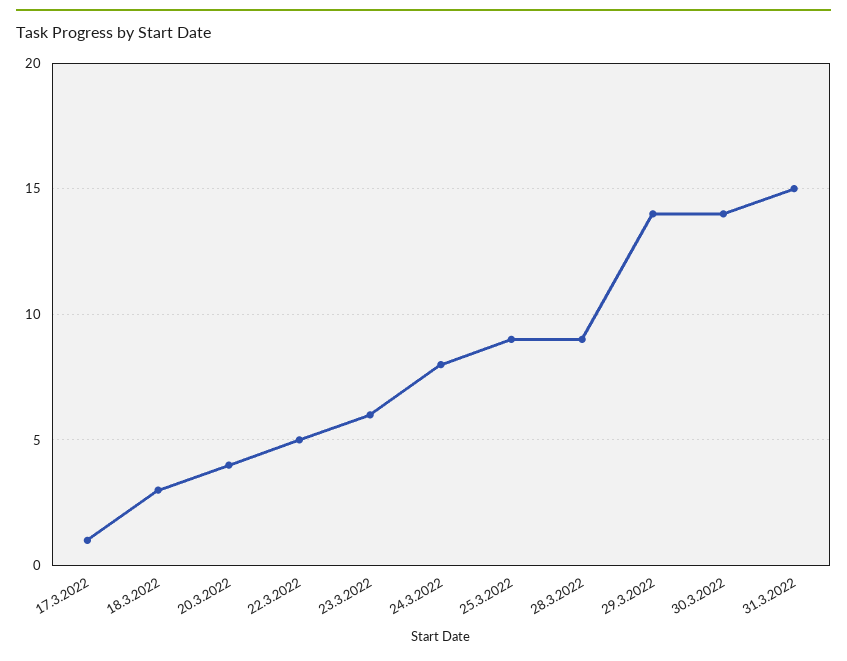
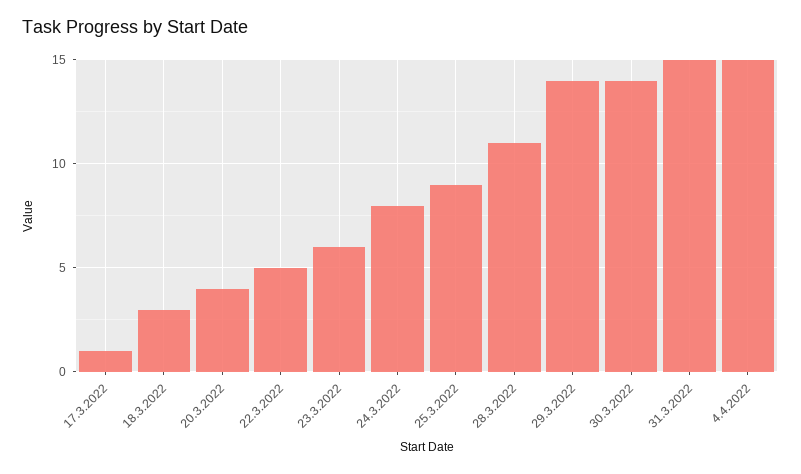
28.3.2022: 9 -> 11
4.4.2022: none -> 15

